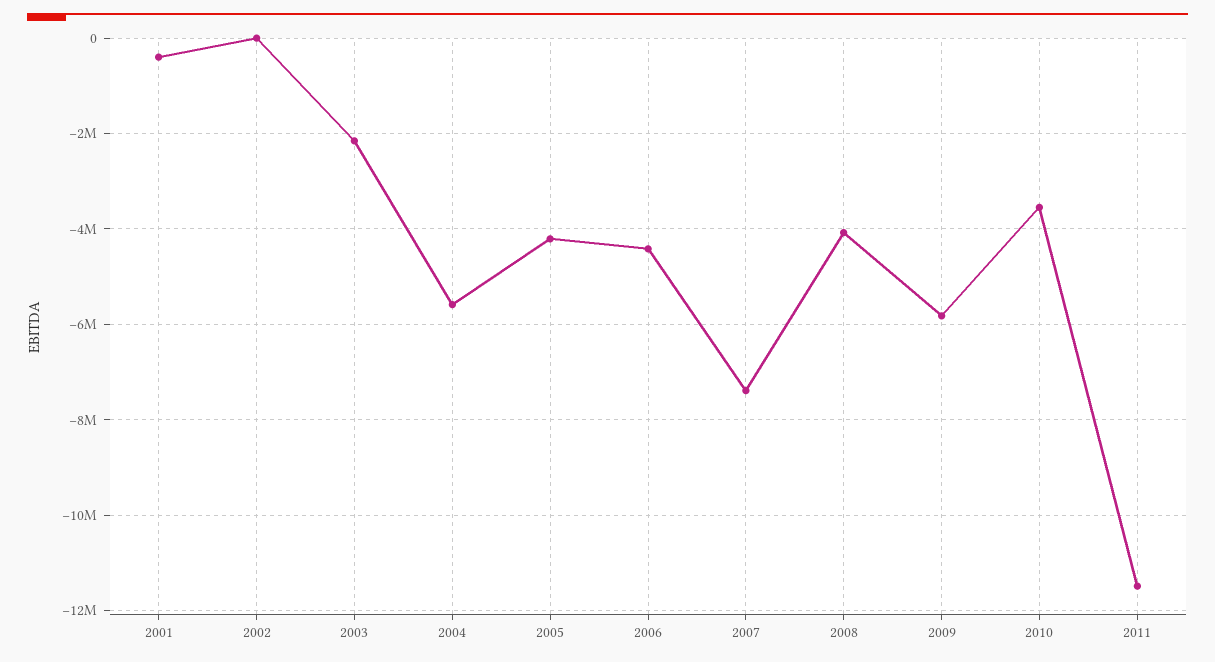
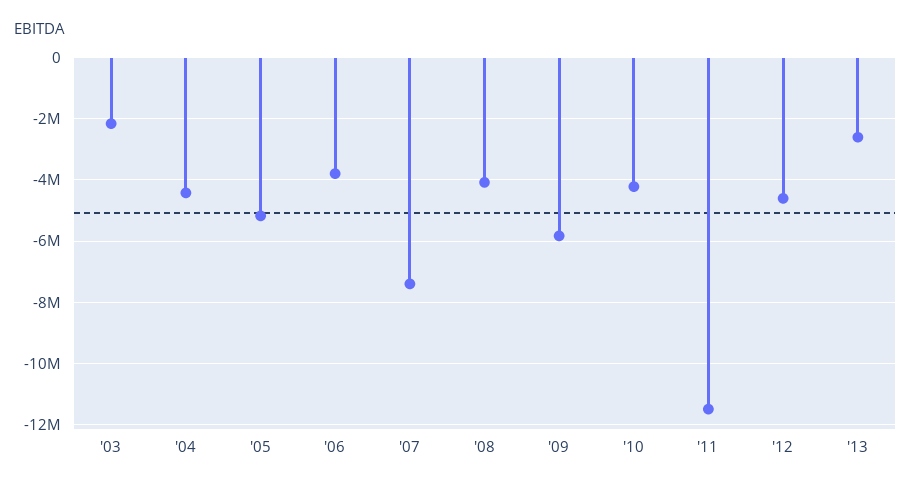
2001: -400000 -> none
2002: 0 -> none
2004: -5600000 -> -4400000
2005: -4200000 -> -5200000
2006: -4400000 -> -3800000
2010: -3600000 -> -4200000
'12: none -> -4600000
'13: none -> -2600000

